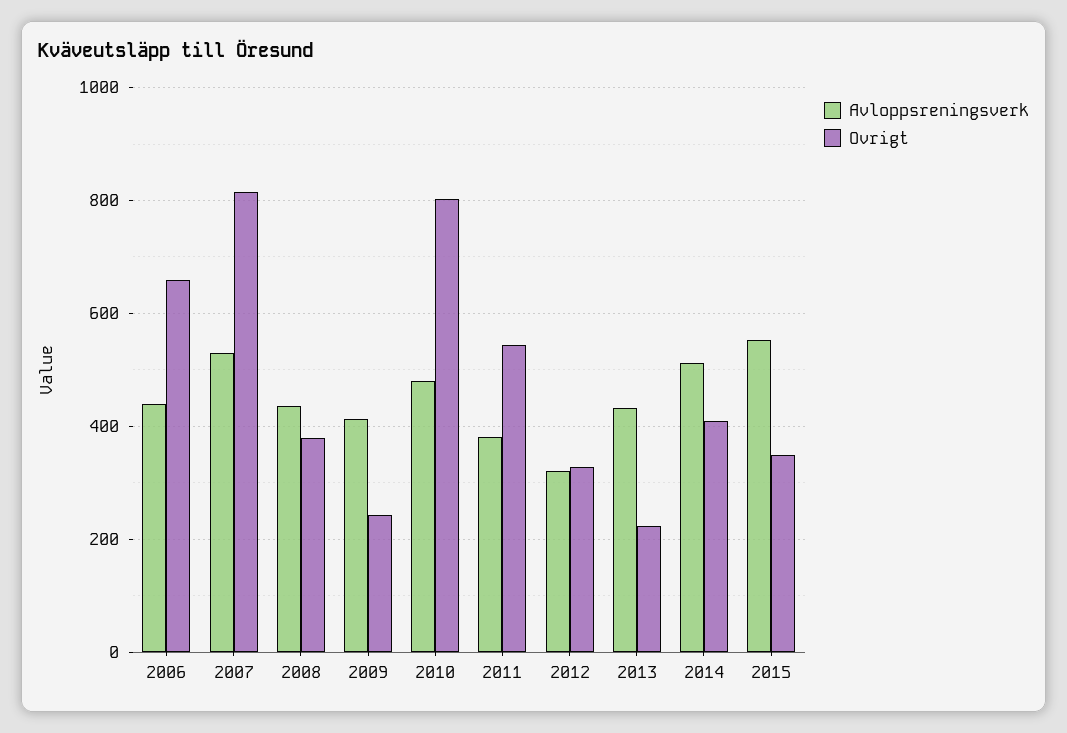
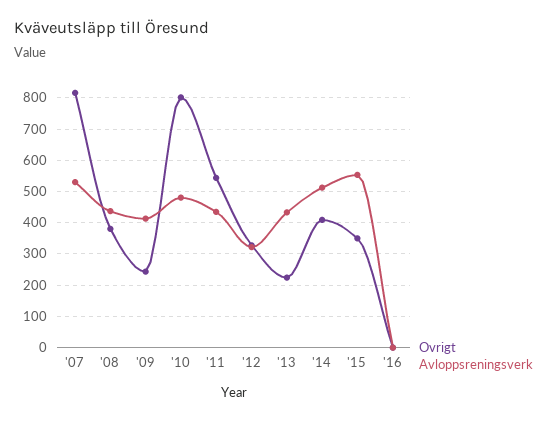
Avloppsreningsverk, 2006: 440 -> none
Ovrigt, 2006: 660 -> none
Avloppsreningsverk, 2011: 380 -> 440
Ovrigt, '16: none -> 0
Avloppsreningsverk, '16: none -> 0

